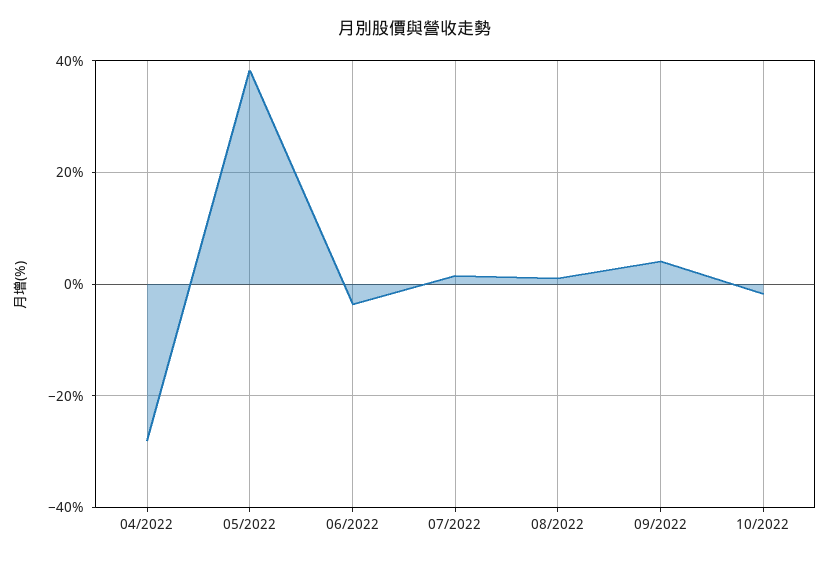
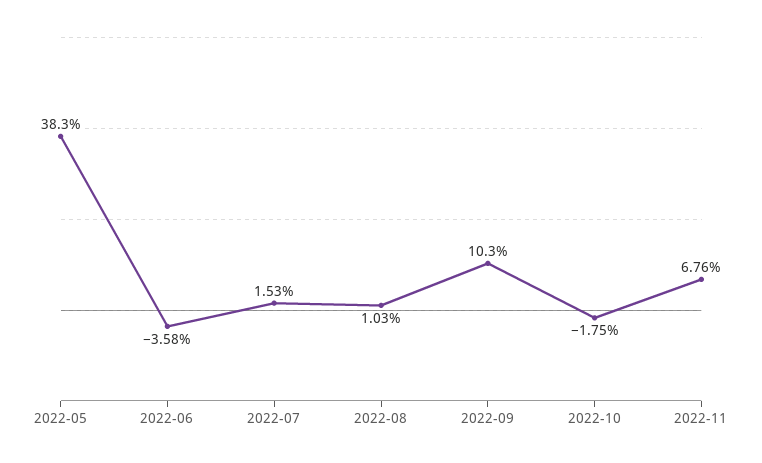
04/2022: -28 -> none
09/2022: 4 -> 10.3
2022-11: none -> 6.76

